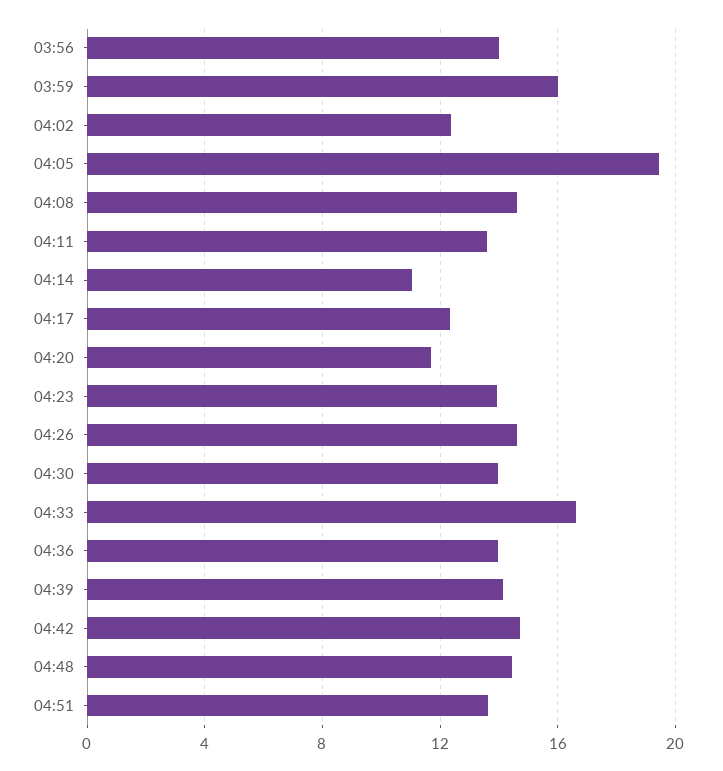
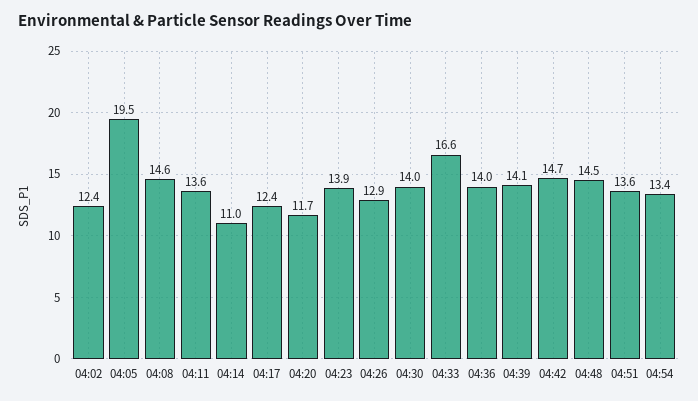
03:56: 14 -> none
03:59: 16 -> none
04:26: 14.5 -> 12.9
04:54: none -> 13.4

